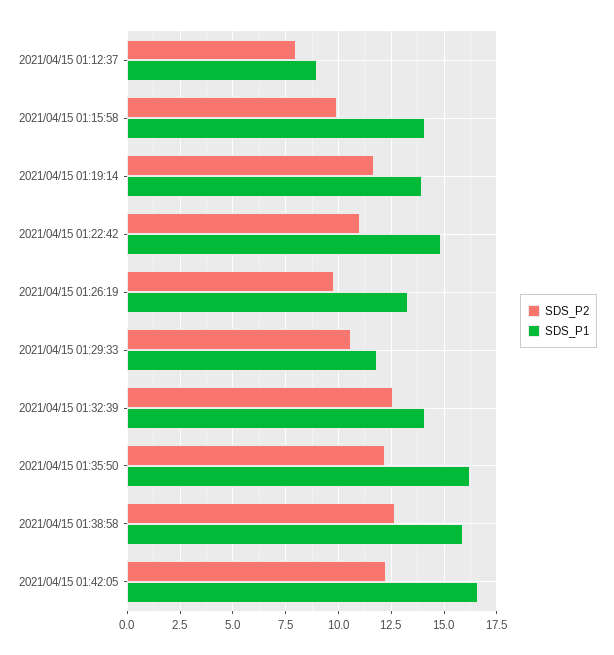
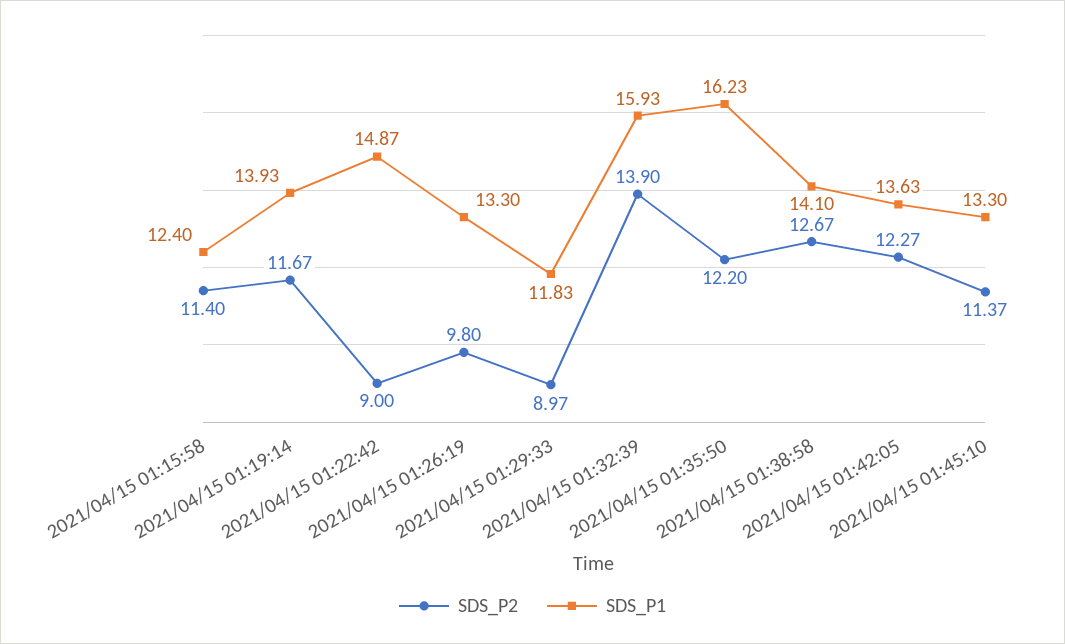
SDS_P2, 2021/04/15 01:12:37: 8 -> none
SDS_P1, 2021/04/15 01:12:37: 9 -> none
SDS_P2, 2021/04/15 01:15:58: 10 -> 11.4
SDS_P1, 2021/04/15 01:15:58: 14 -> 12.4
SDS_P2, 2021/04/15 01:22:42: 11 -> 9
SDS_P2, 2021/04/15 01:29:33: 10.5 -> 8.97
SDS_P2, 2021/04/15 01:32:39: 12.5 -> 13.9
SDS_P1, 2021/04/15 01:32:39: 14 -> 15.93
SDS_P1, 2021/04/15 01:38:58: 16 -> 14.1
SDS_P1, 2021/04/15 01:42:05: 16.5 -> 13.63
SDS_P2, 2021/04/15 01:45:10: none -> 11.37
SDS_P1, 2021/04/15 01:45:10: none -> 13.3

